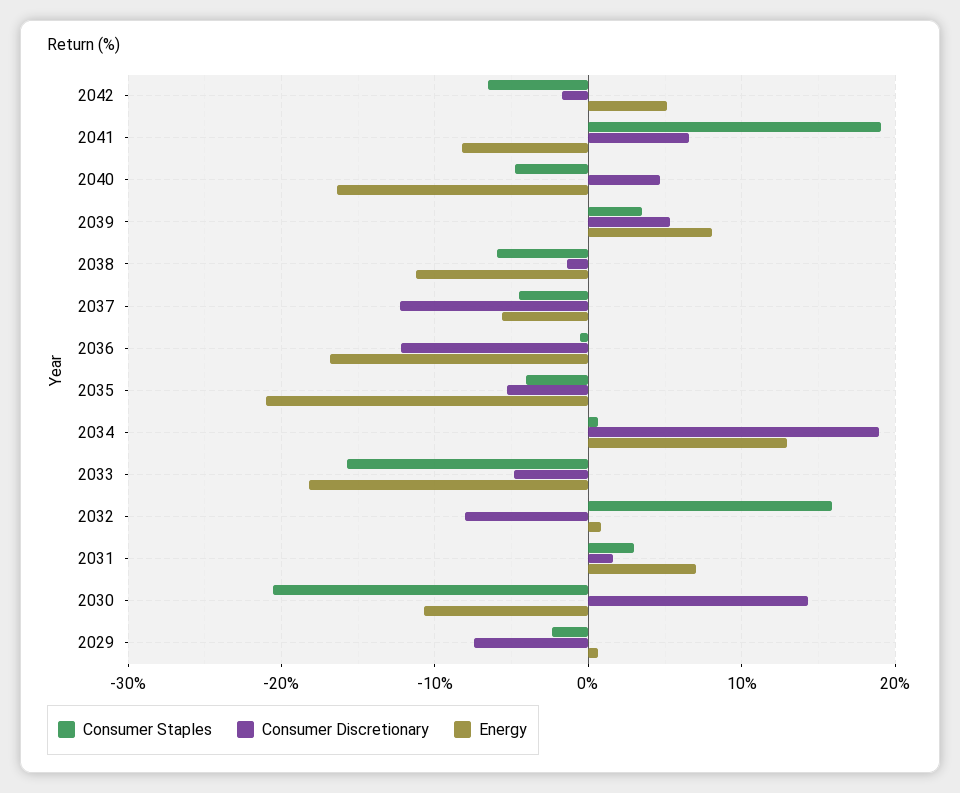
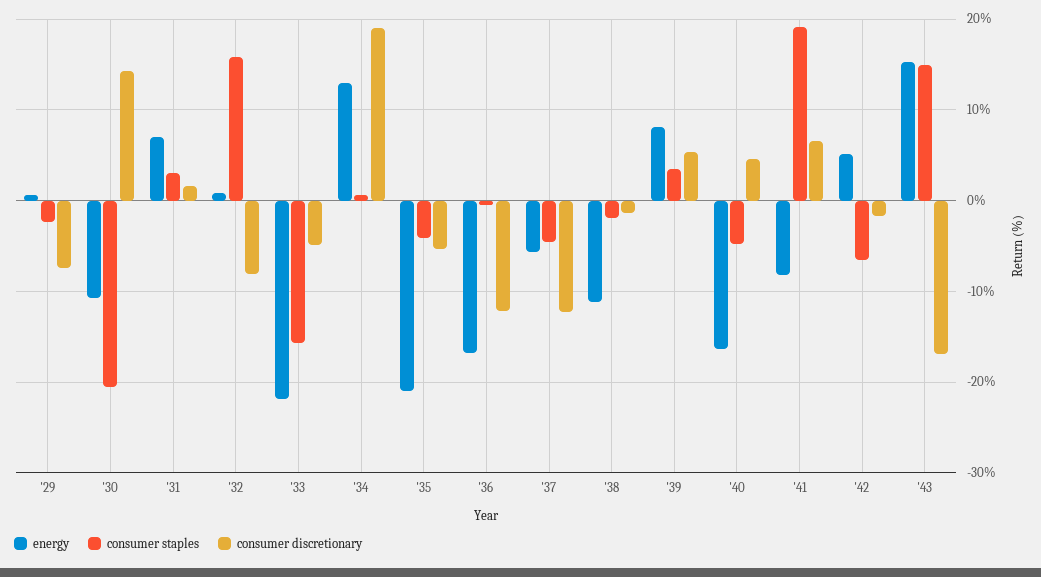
Consumer Staples, 2038: -6 -> -2
Energy, 2033: -18 -> -22
Energy, '43: none -> 15
Consumer Staples, '43: none -> 15
Consumer Discretionary, '43: none -> -17

